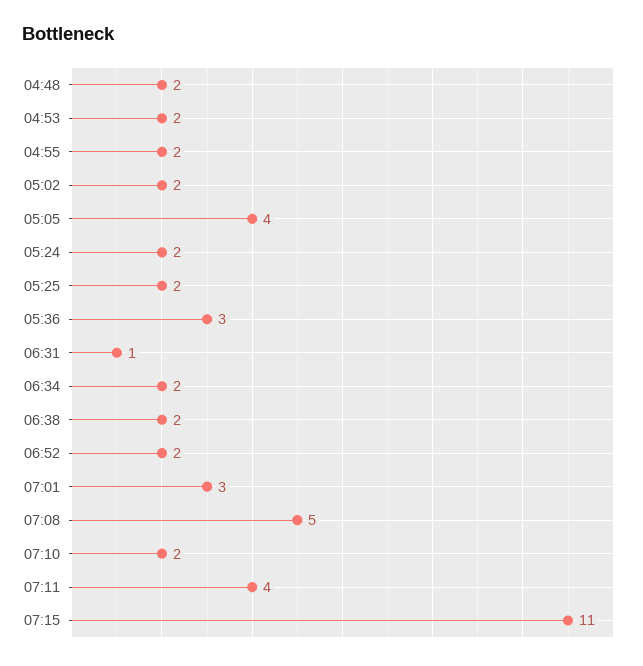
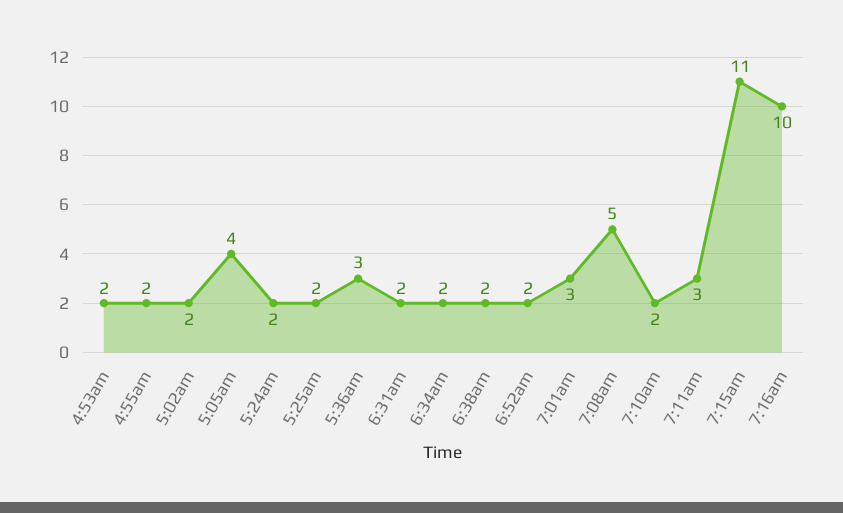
04:48: 2 -> none
06:31: 1 -> 2
07:11: 4 -> 3
7:16am: none -> 10

